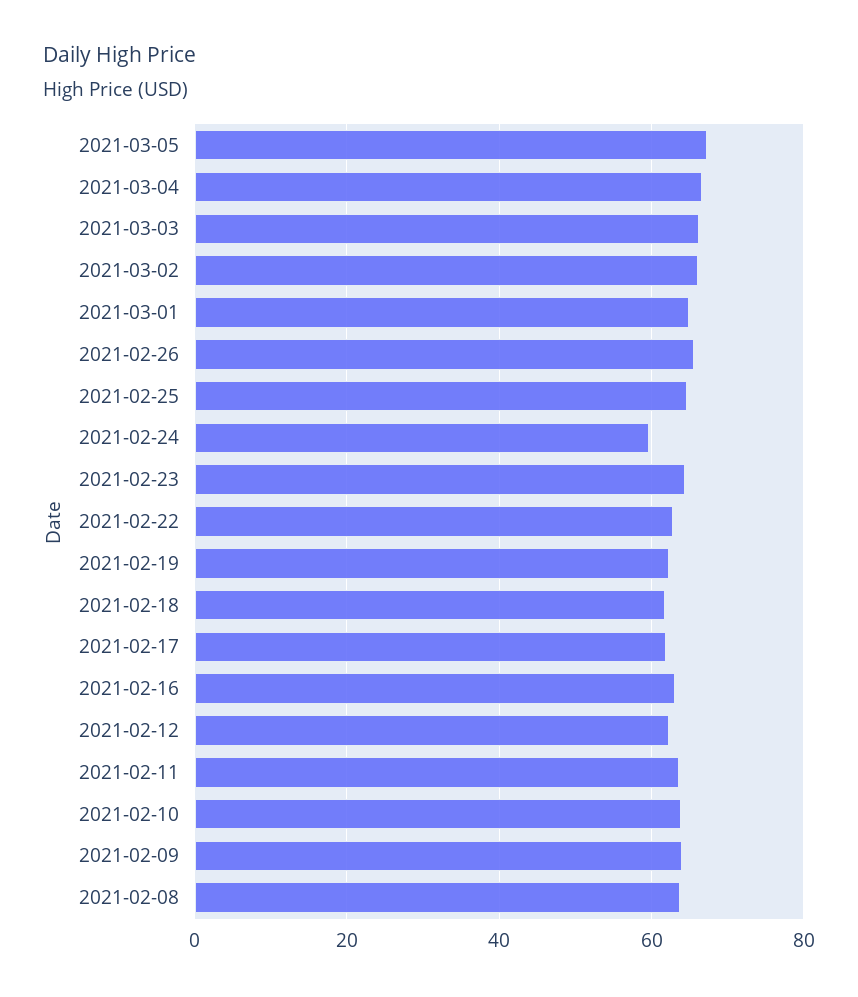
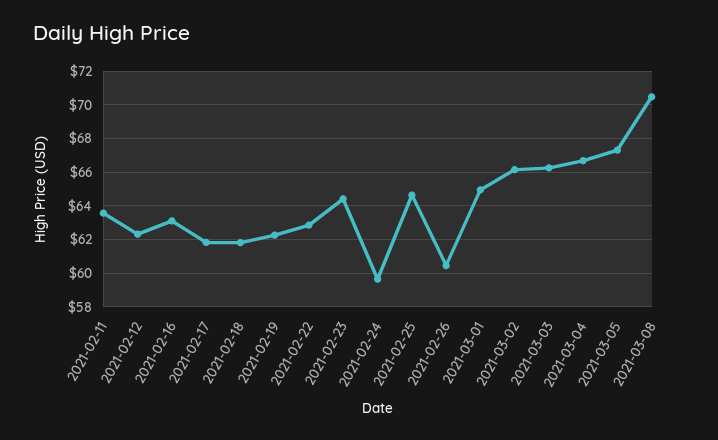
2021-02-26: 66 -> 60.5
2021-02-10: 64 -> none
2021-02-09: 64 -> none
2021-02-08: 64 -> none
2021-03-08: none -> 70.5

